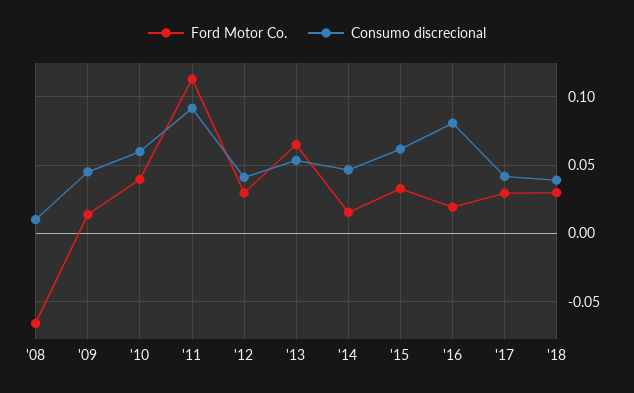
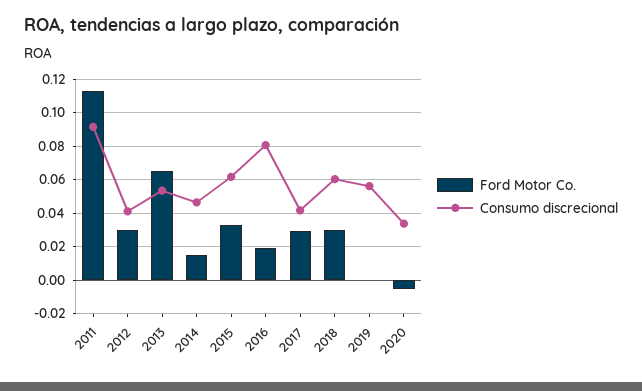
Ford Motor Co., '08: -0.065 -> none
Consumo discrecional, '08: 0.01 -> none
Ford Motor Co., '09: 0.015 -> none
Consumo discrecional, '09: 0.045 -> none
Ford Motor Co., '10: 0.04 -> none
Consumo discrecional, '10: 0.06 -> none
Consumo discrecional, '18: 0.04 -> 0.06
Ford Motor Co., 2019: none -> 0
Consumo discrecional, 2019: none -> 0.055
Ford Motor Co., 2020: none -> -0.005
Consumo discrecional, 2020: none -> 0.035

